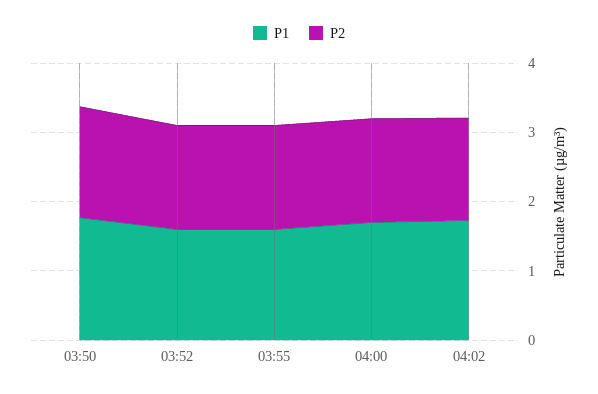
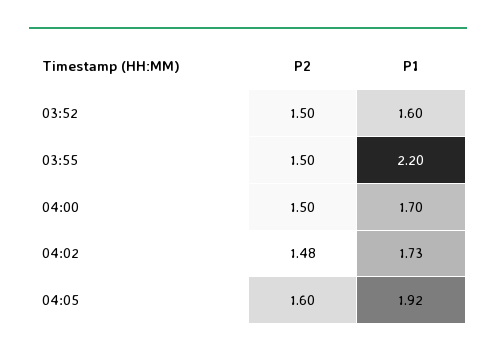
P1, 03:50: 1.8 -> none
P2, 03:50: 1.6 -> none
P1, 03:55: 1.6 -> 2.2
P2, 04:05: none -> 1.6
P1, 04:05: none -> 1.92

